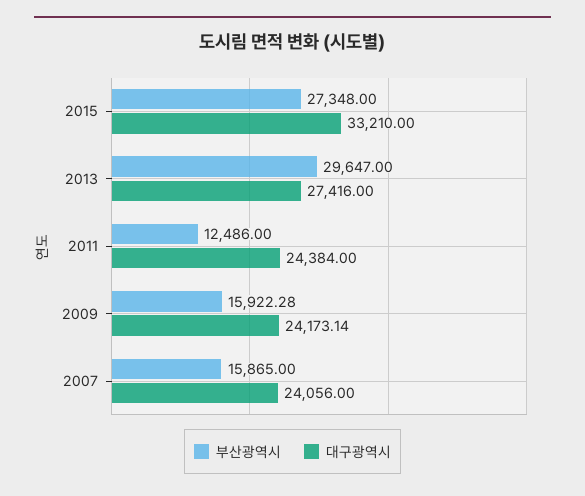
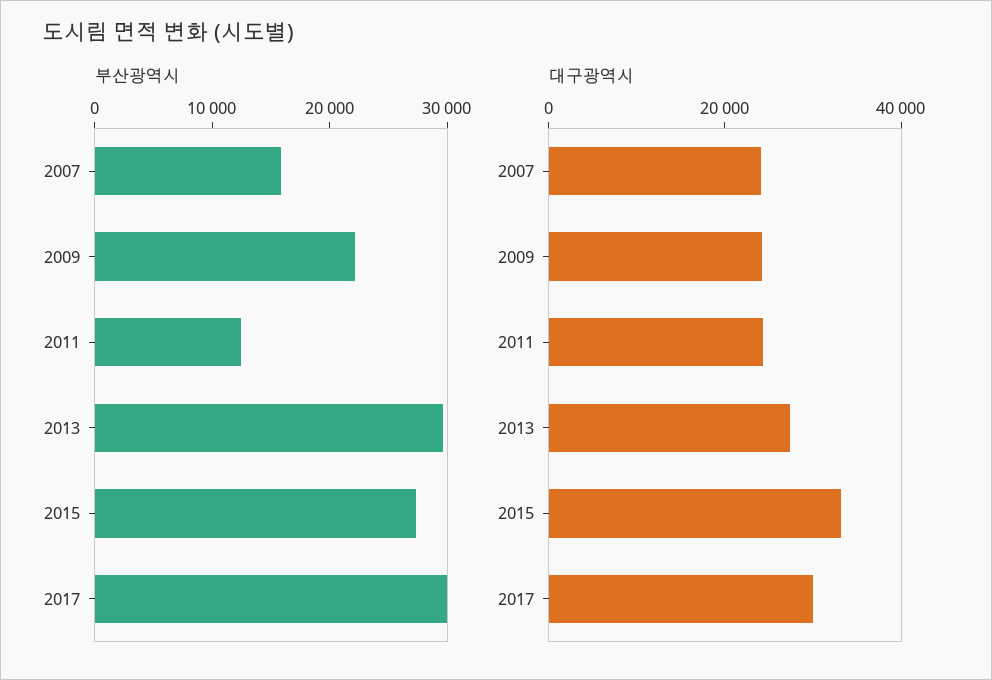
부산광역시, 2009: 15922.28 -> 22000
부산광역시, 2017: none -> 30000
대구광역시, 2017: none -> 30000

